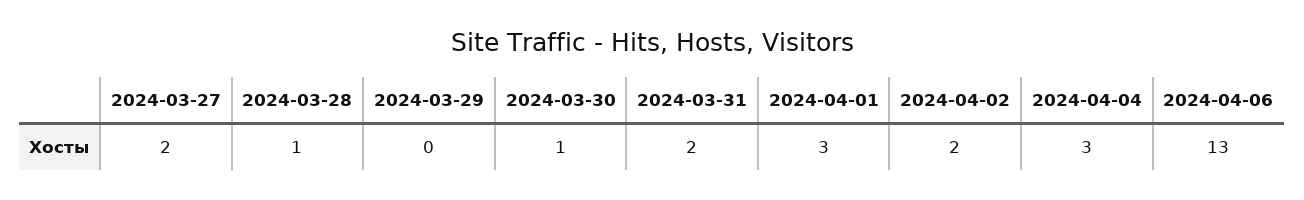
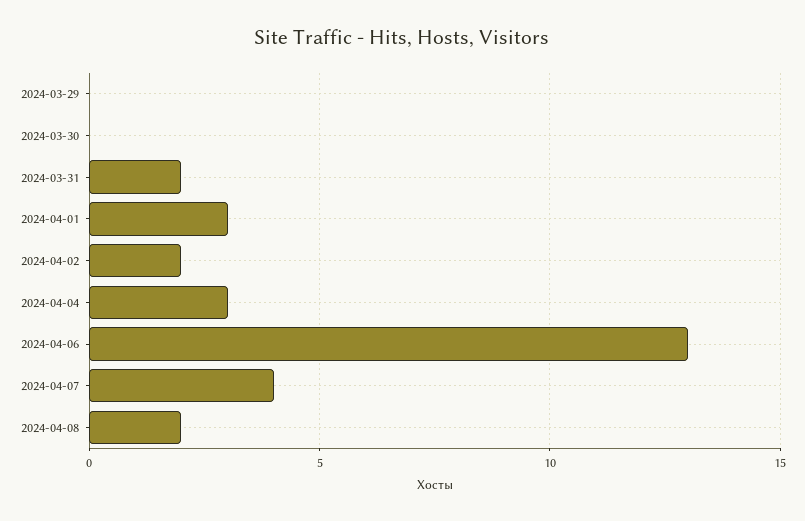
2024-03-27: 2 -> none
2024-03-28: 1 -> none
2024-03-30: 1 -> 0
2024-04-07: none -> 4
2024-04-08: none -> 2

